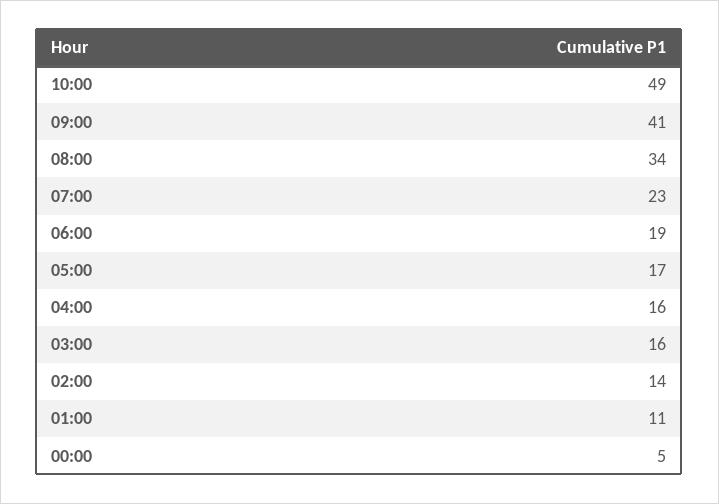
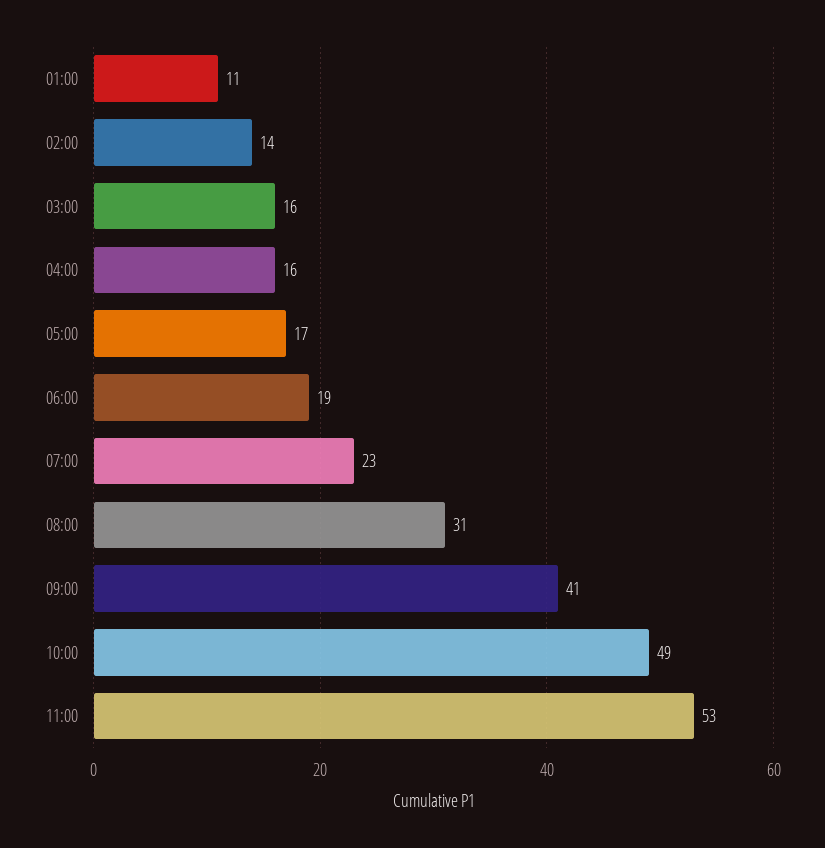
08:00: 34 -> 31
00:00: 5 -> none
11:00: none -> 53

